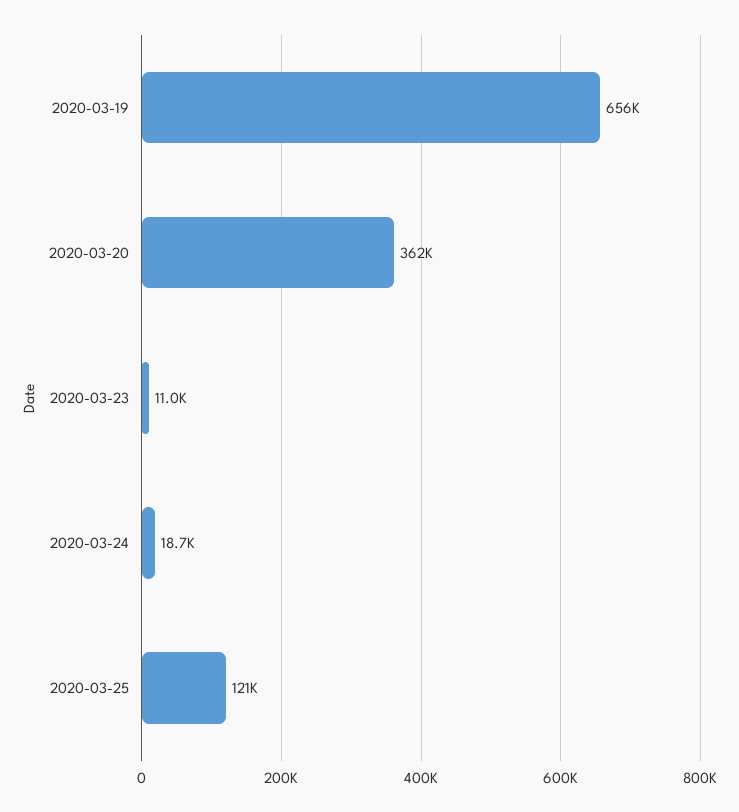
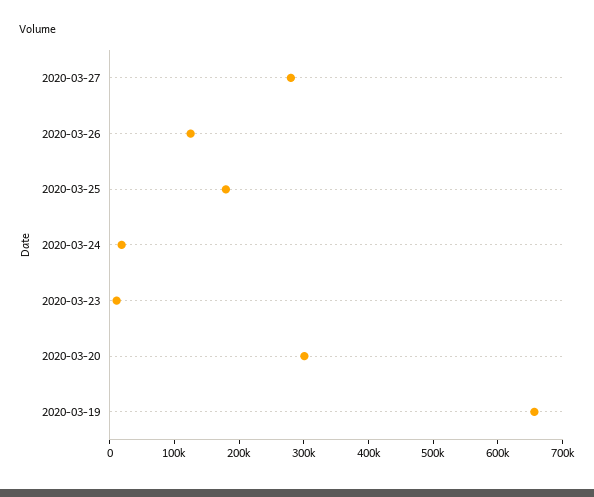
2020-03-20: 362000 -> 300000
2020-03-25: 121000 -> 180000
2020-03-27: none -> 280000
2020-03-26: none -> 120000

